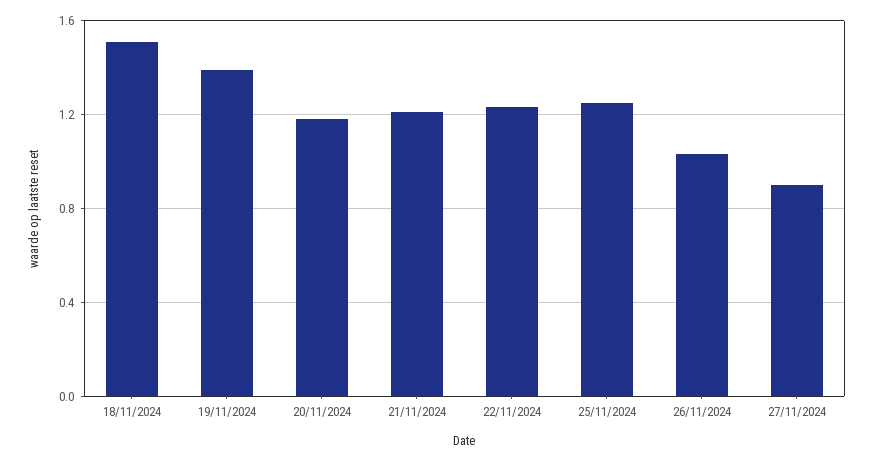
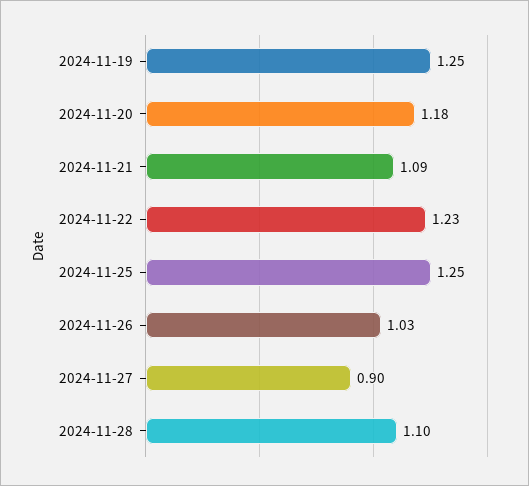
18/11/2024: 1.5 -> none
19/11/2024: 1.4 -> 1.25
21/11/2024: 1.2 -> 1.09
2024-11-28: none -> 1.1

